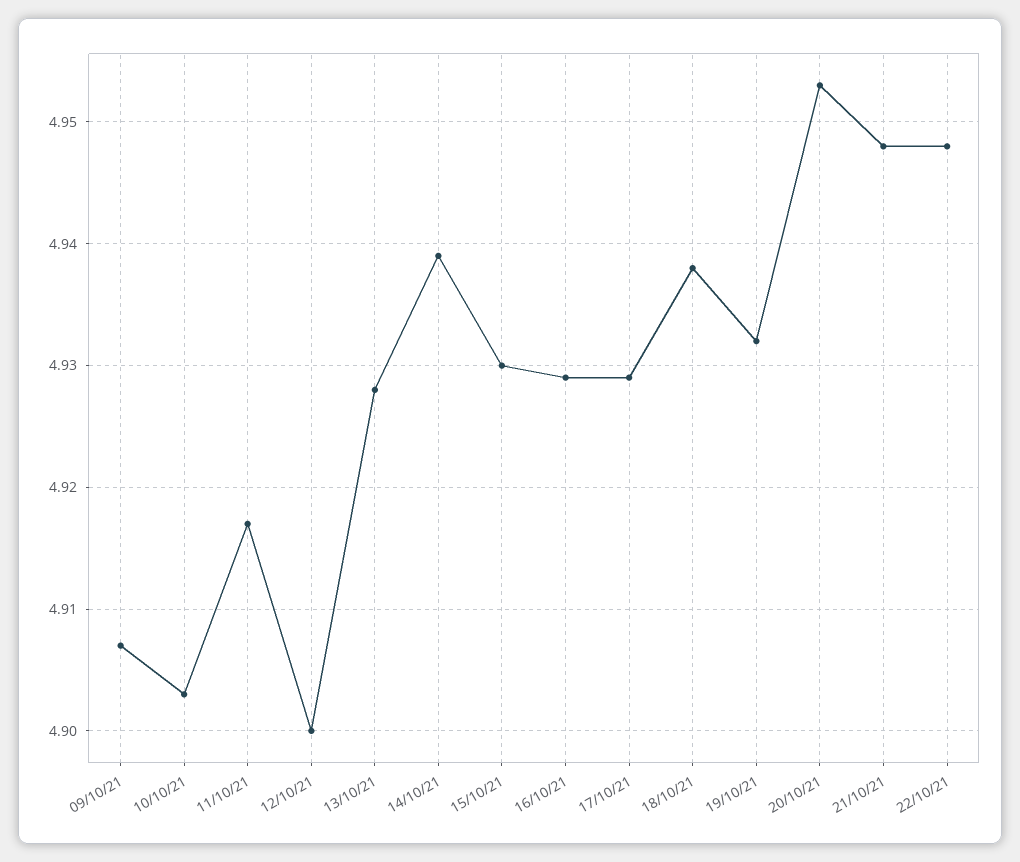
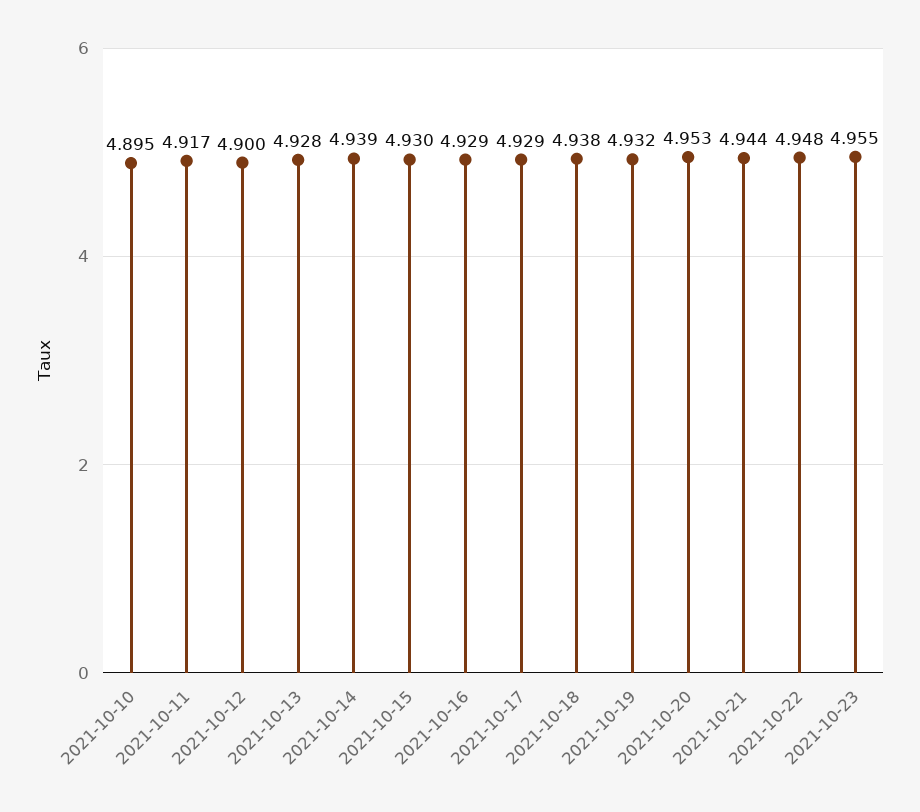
09/10/21: 4.907 -> none
10/10/21: 4.903 -> 4.895
21/10/21: 4.948 -> 4.944
2021-10-23: none -> 4.955

